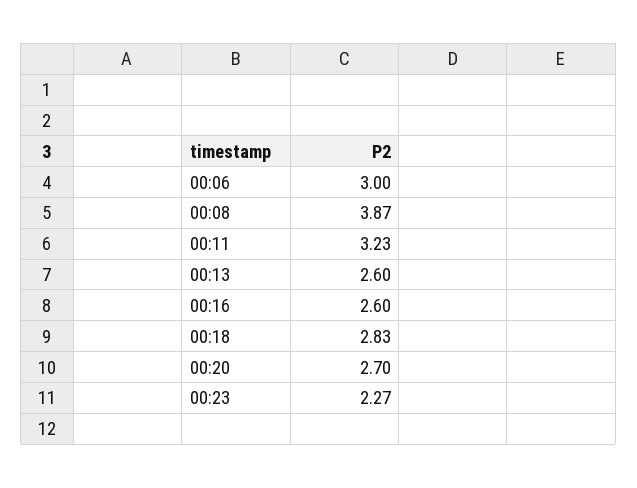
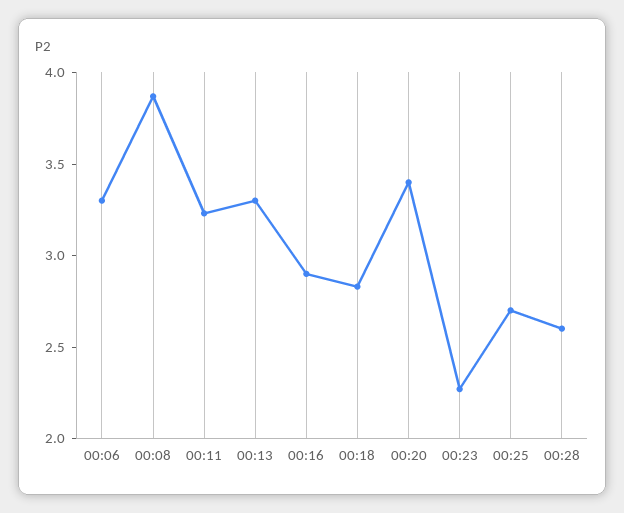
00:06: 3 -> 3.3
00:13: 2.6 -> 3.3
00:16: 2.6 -> 2.9
00:20: 2.7 -> 3.4
00:25: none -> 2.7
00:28: none -> 2.6

